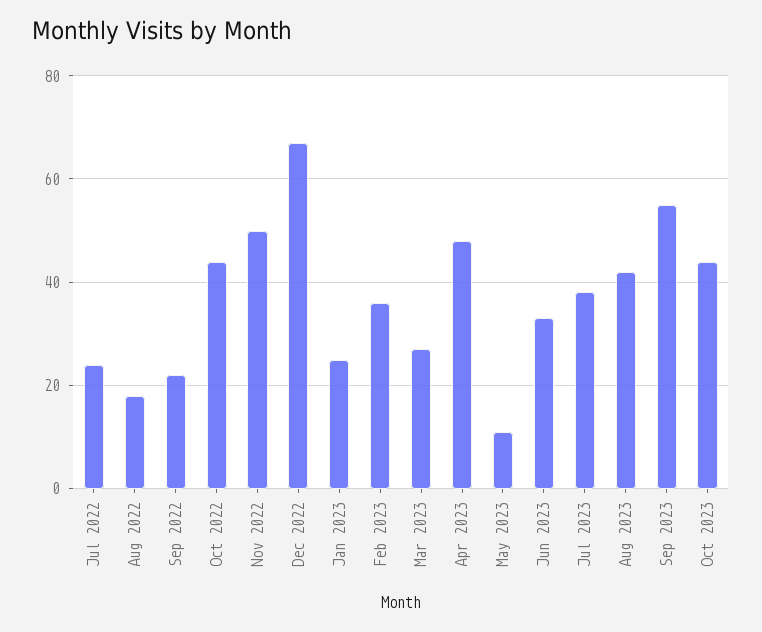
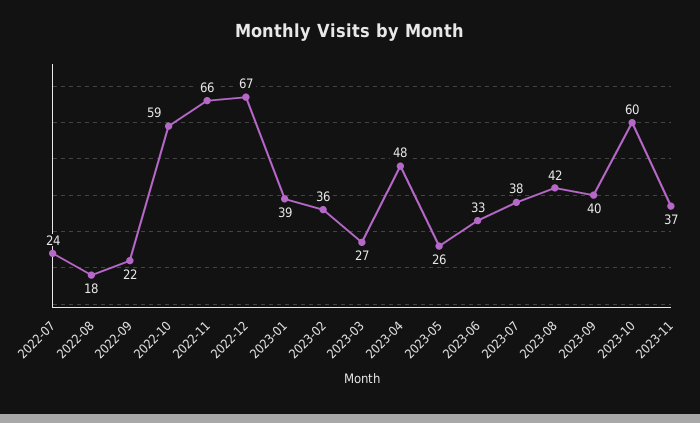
Oct 2022: 45 -> 59
Nov 2022: 50 -> 66
Jan 2023: 25 -> 39
May 2023: 10 -> 26
Sep 2023: 55 -> 40
Oct 2023: 45 -> 60
2023-11: none -> 37

